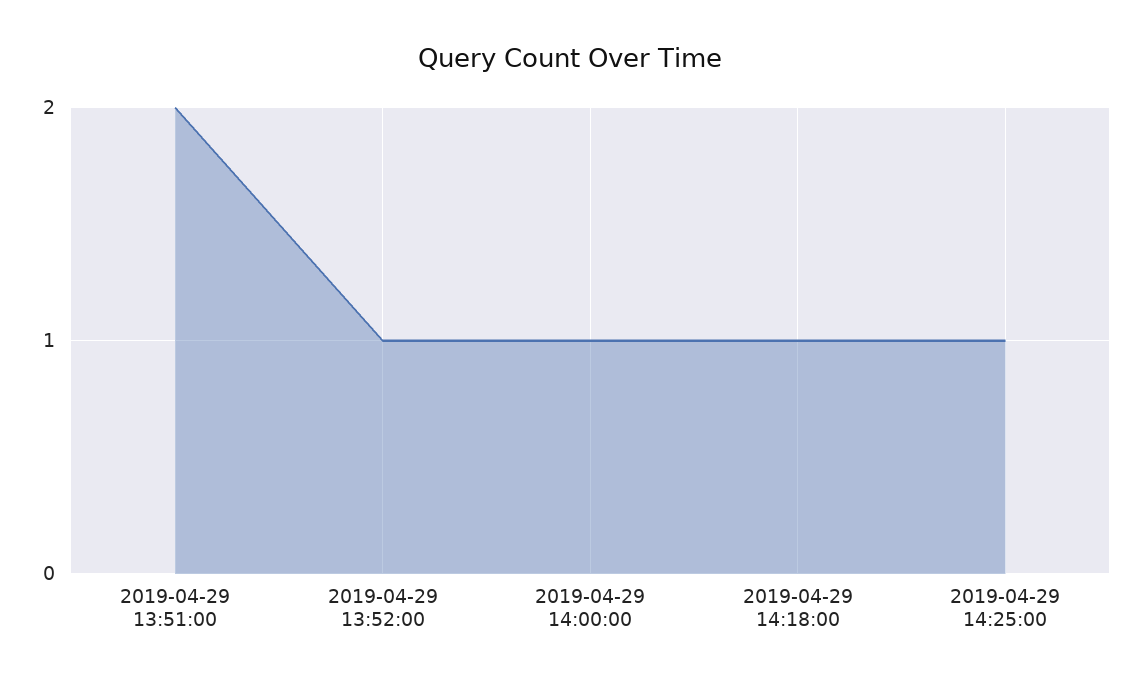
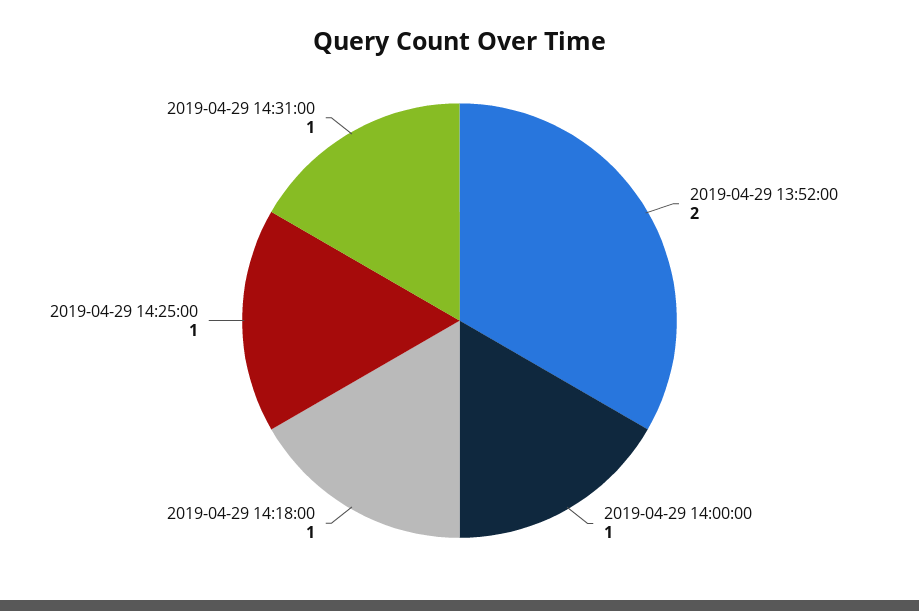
2019-04-29 13:51:00: 2 -> none
2019-04-29 13:52:00: 1 -> 2
2019-04-29 14:31:00: none -> 1

